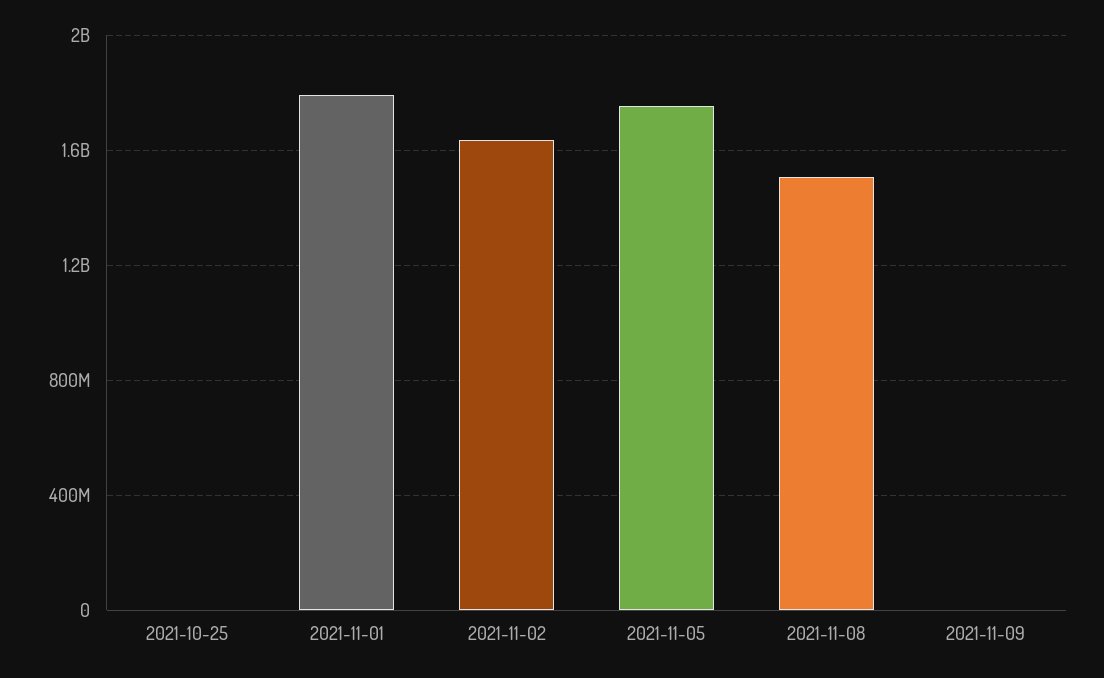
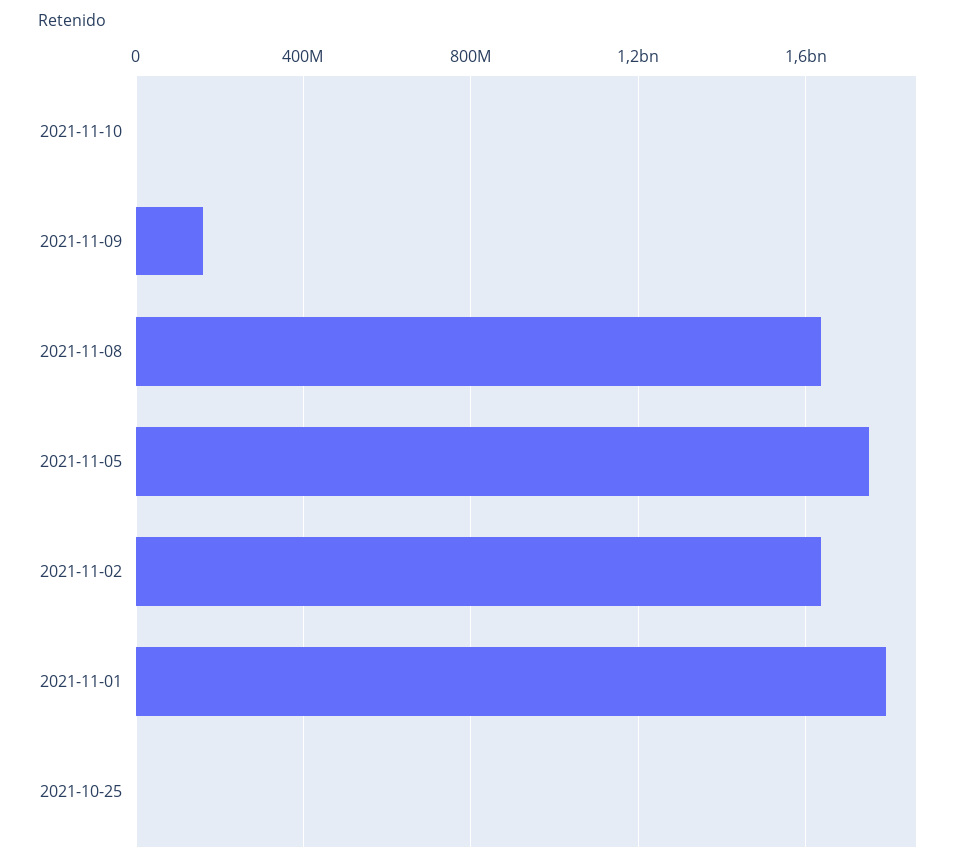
2021-11-08: 1500000000 -> 1650000000
2021-11-09: 0 -> 150000000
2021-11-10: none -> 0

